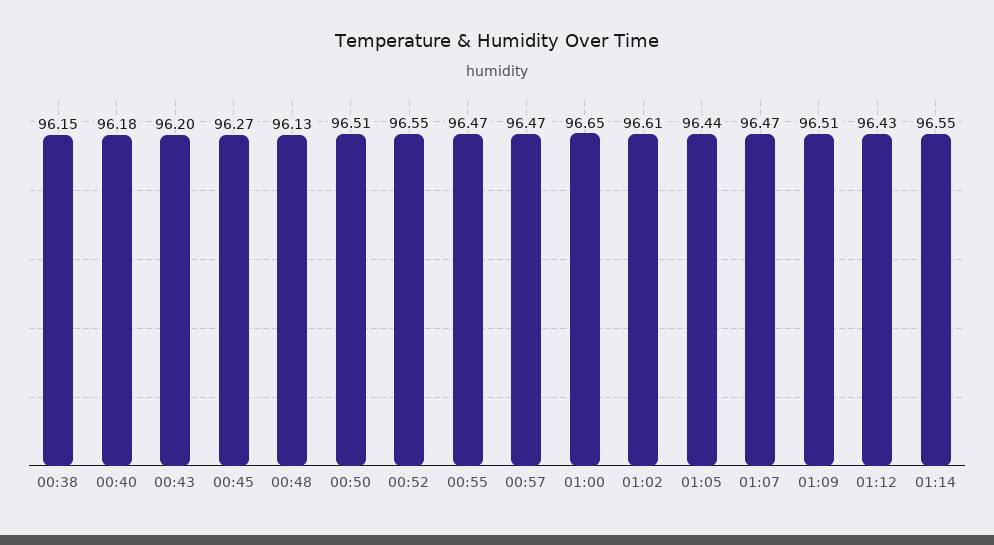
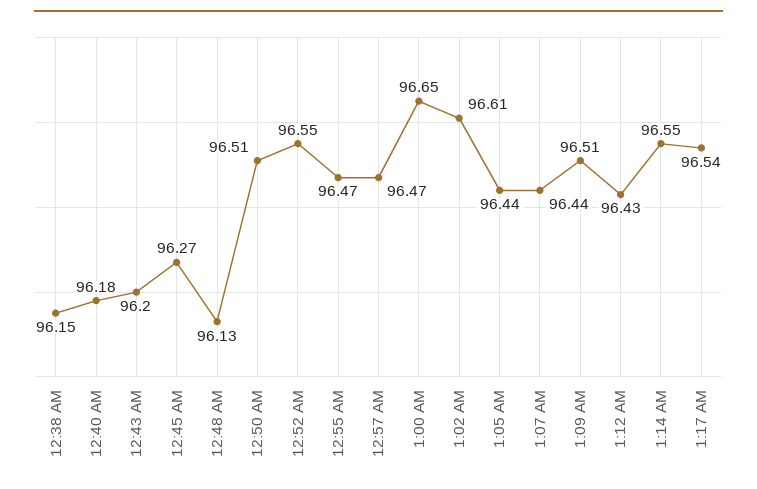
01:07: 96.47 -> 96.44
1:17 AM: none -> 96.54

